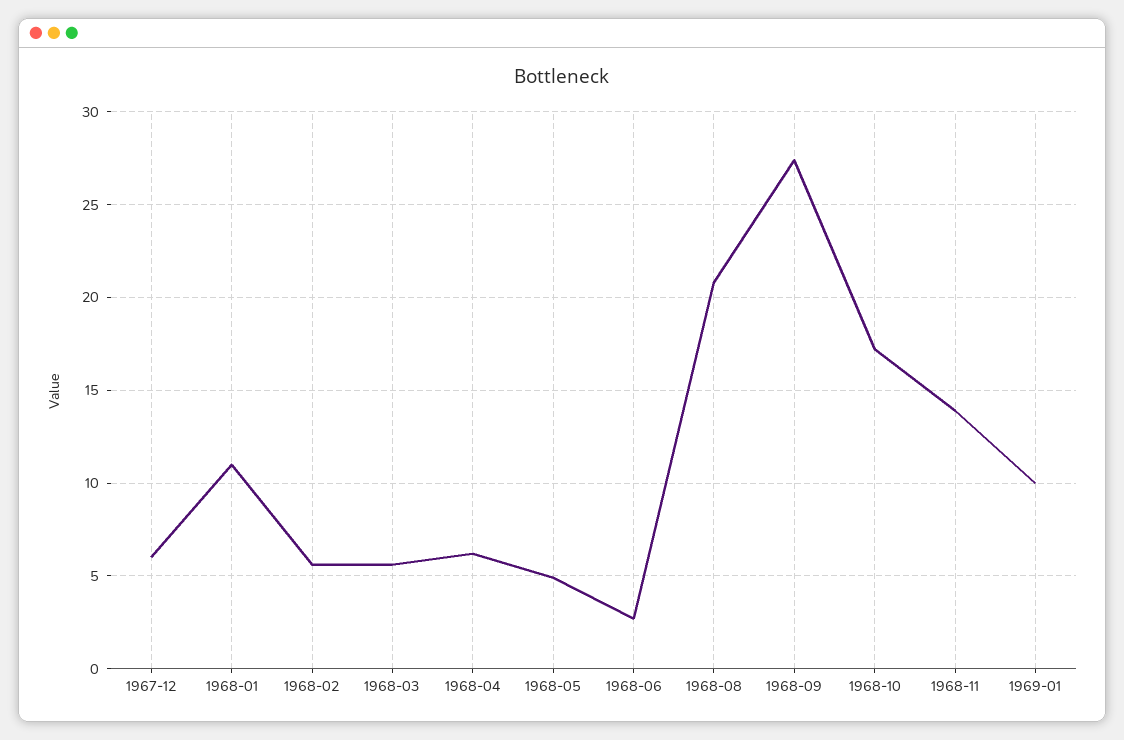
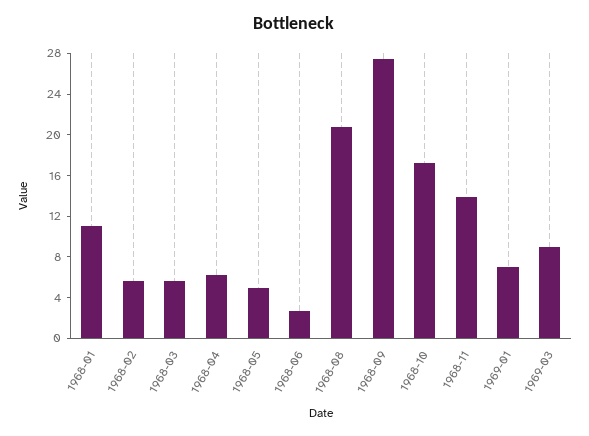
1967-12: 6 -> none
1969-01: 10 -> 7
1969-03: none -> 9

